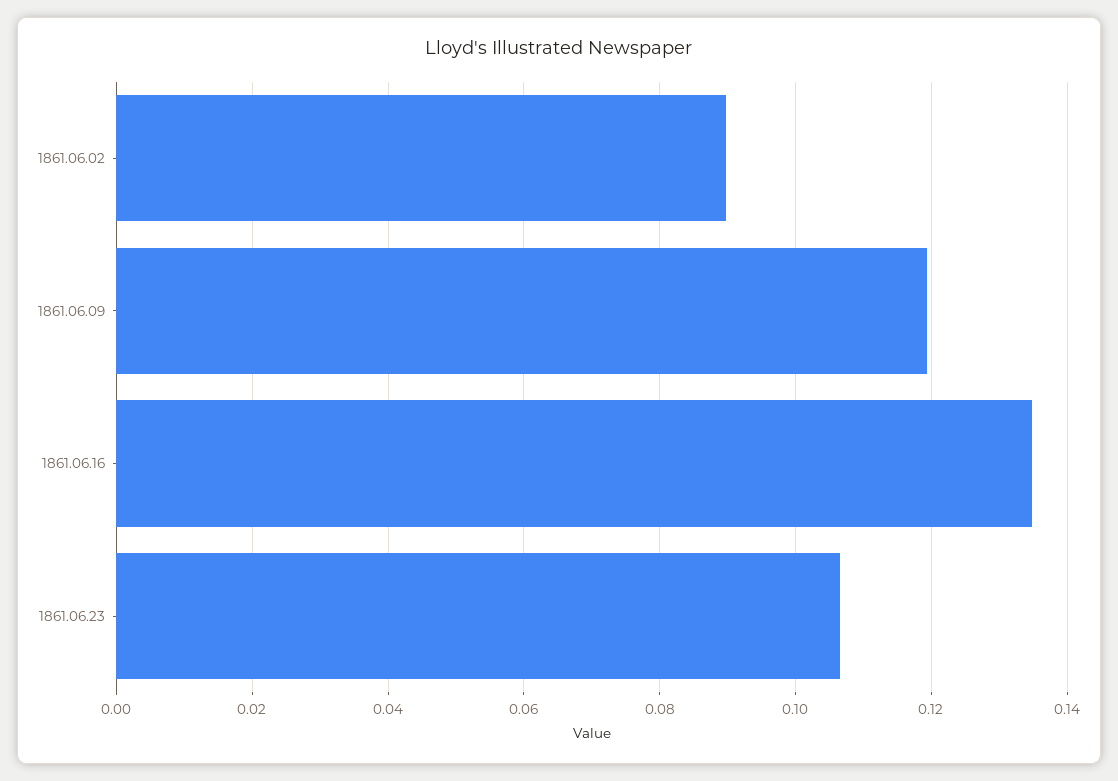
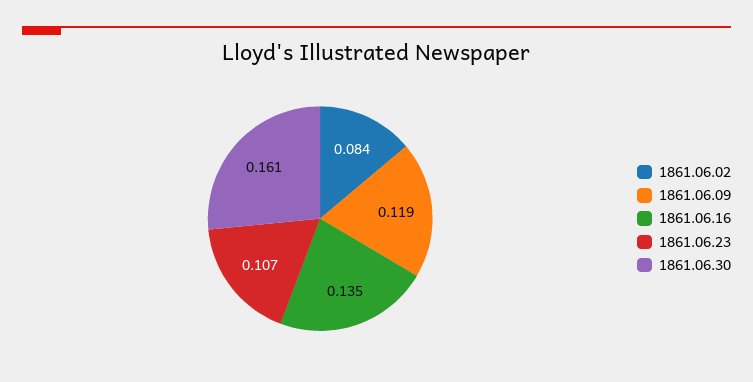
1861.06.02: 0.09 -> 0.084
1861.06.30: none -> 0.161

